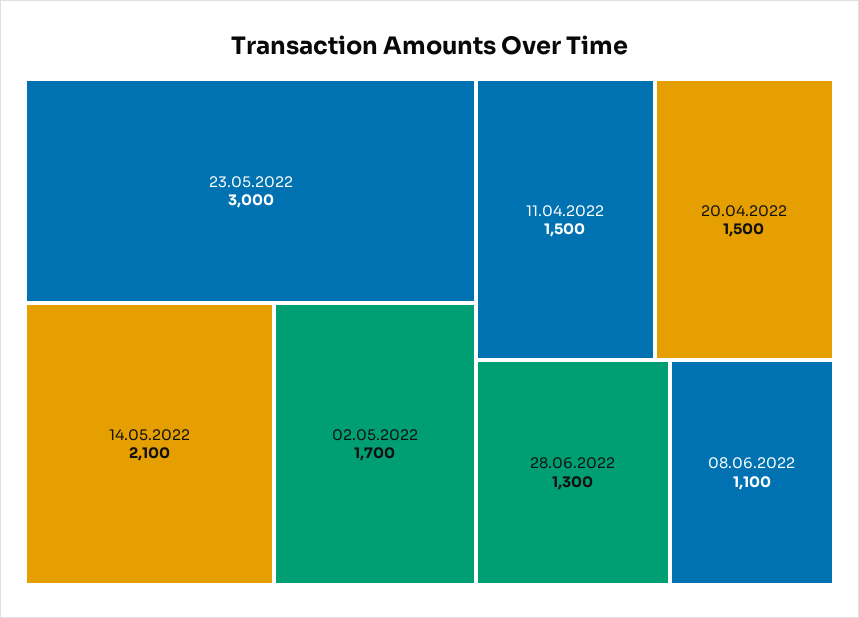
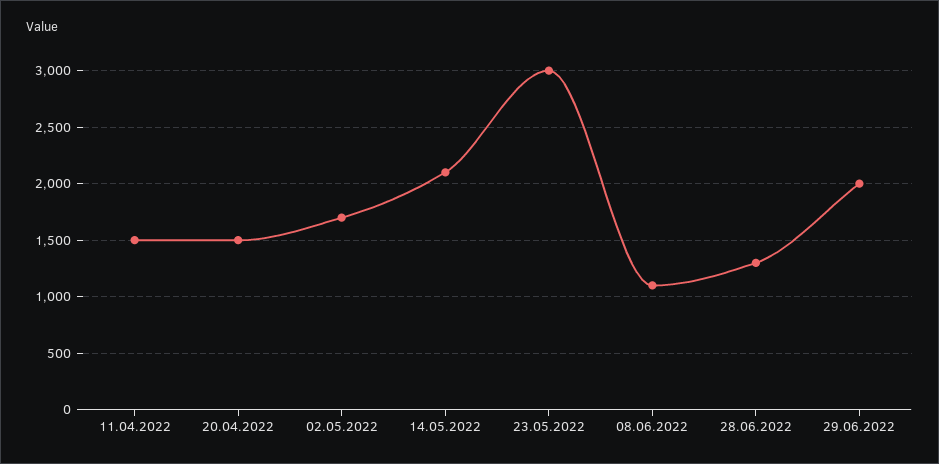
29.06.2022: none -> 2000

